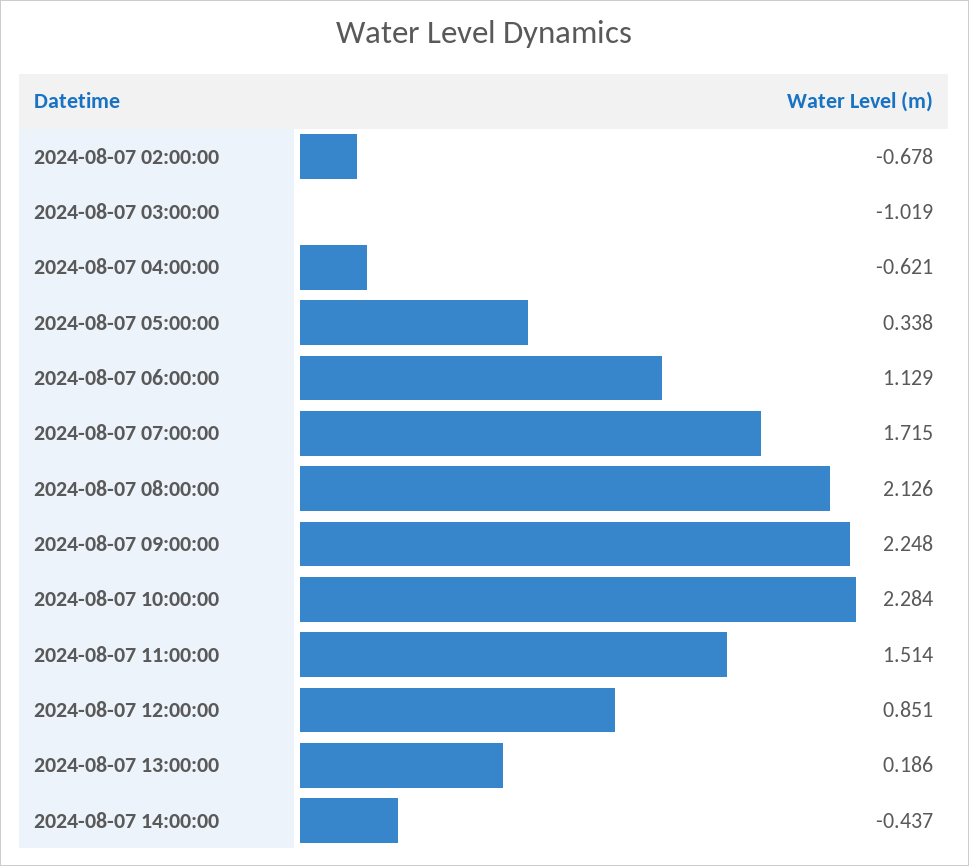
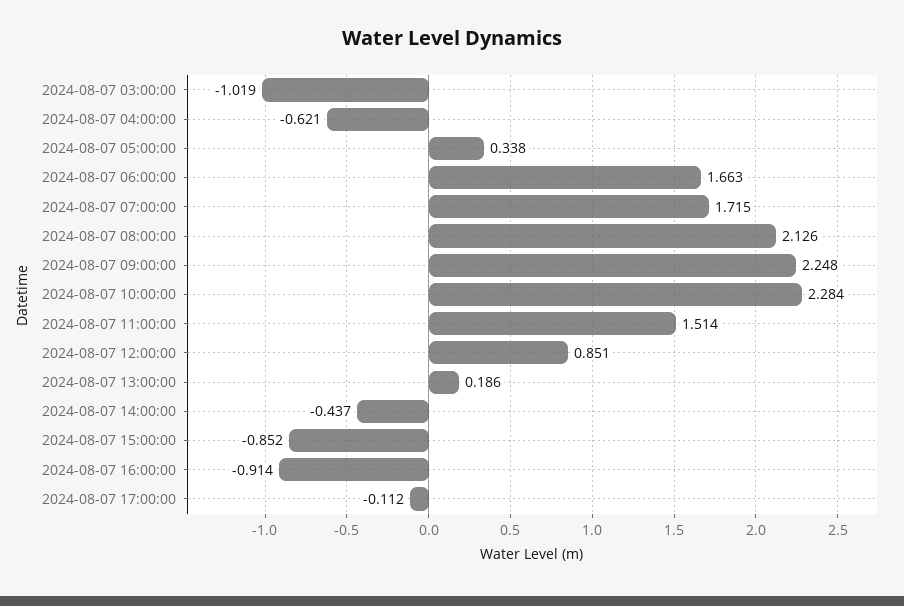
2024-08-07 02:00:00: -0.678 -> none
2024-08-07 06:00:00: 1.129 -> 1.663
2024-08-07 15:00:00: none -> -0.852
2024-08-07 16:00:00: none -> -0.914
2024-08-07 17:00:00: none -> -0.112

